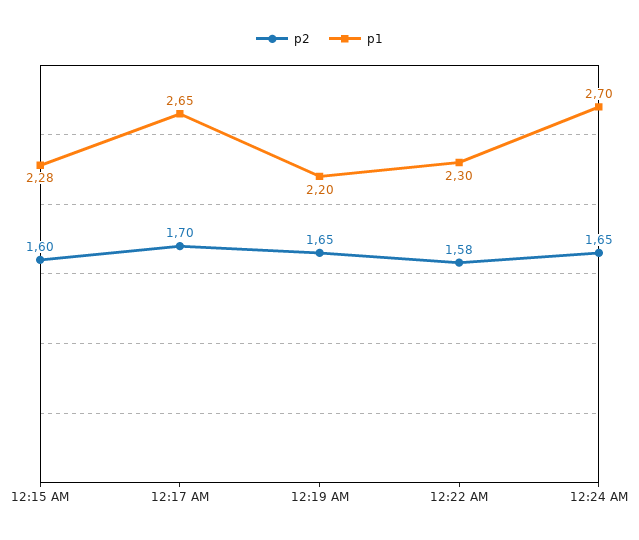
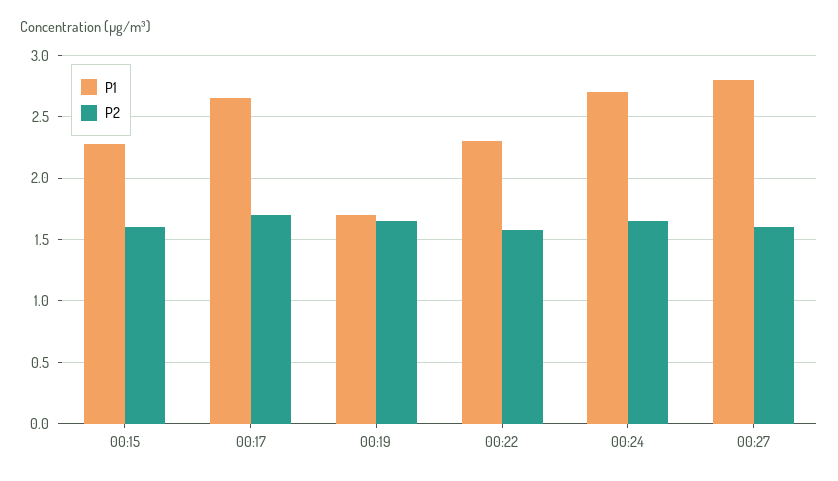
p1, 12:19 AM: 2.2 -> 1.7
p1, 00:27: none -> 2.8
p2, 00:27: none -> 1.6

